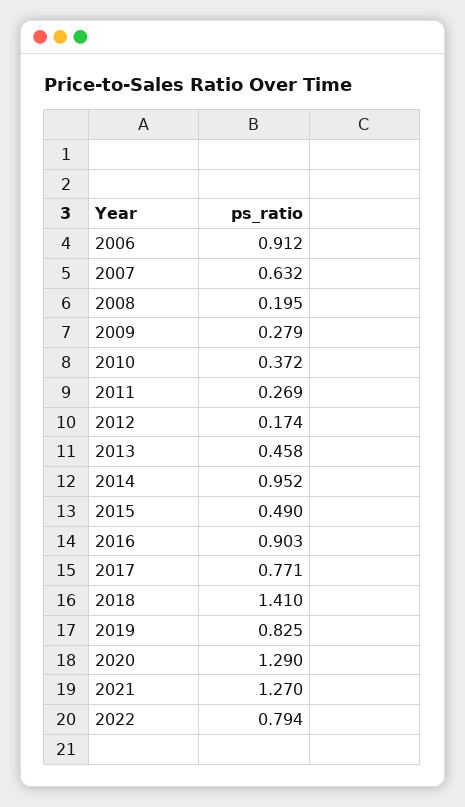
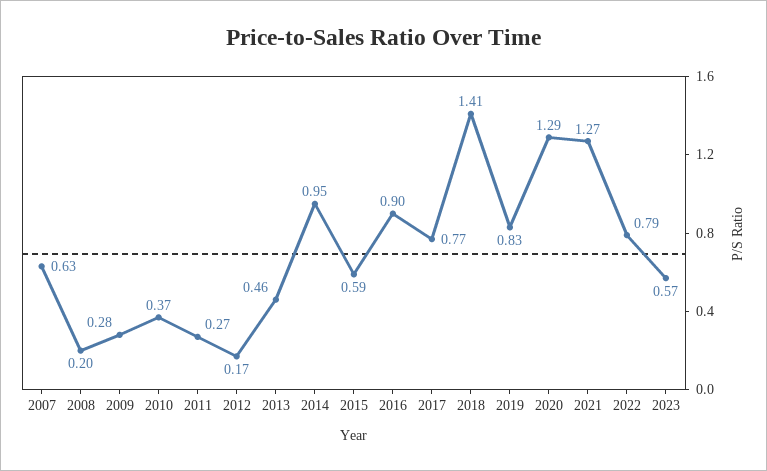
2006: 0.912 -> none
2015: 0.49 -> 0.59
2023: none -> 0.57

